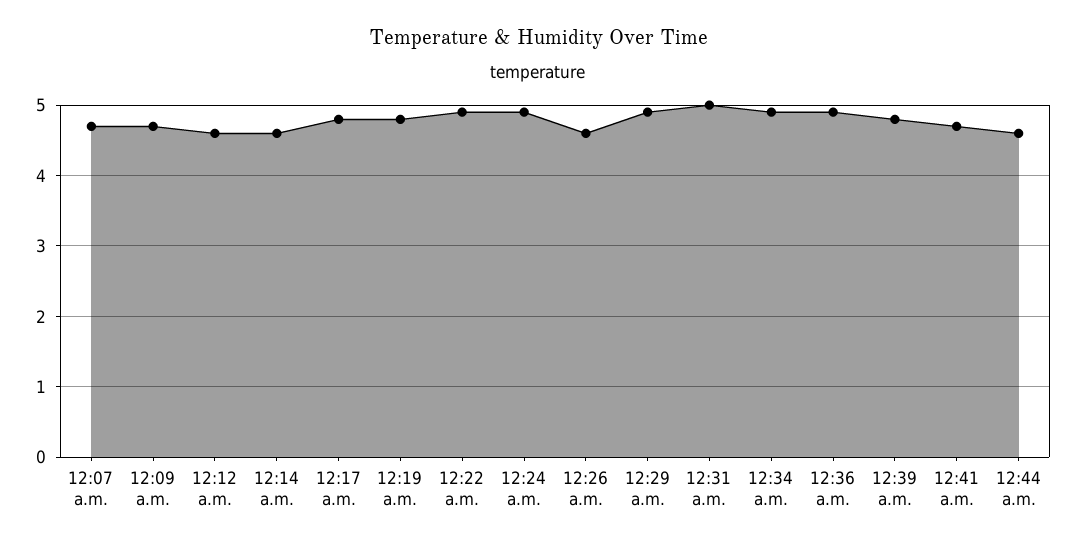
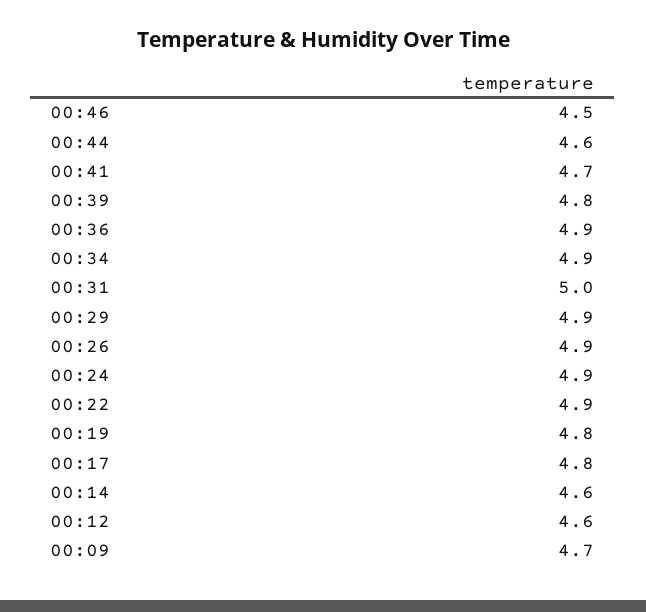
12:07 a.m.: 4.7 -> none
12:26 a.m.: 4.6 -> 4.9
00:46: none -> 4.5

